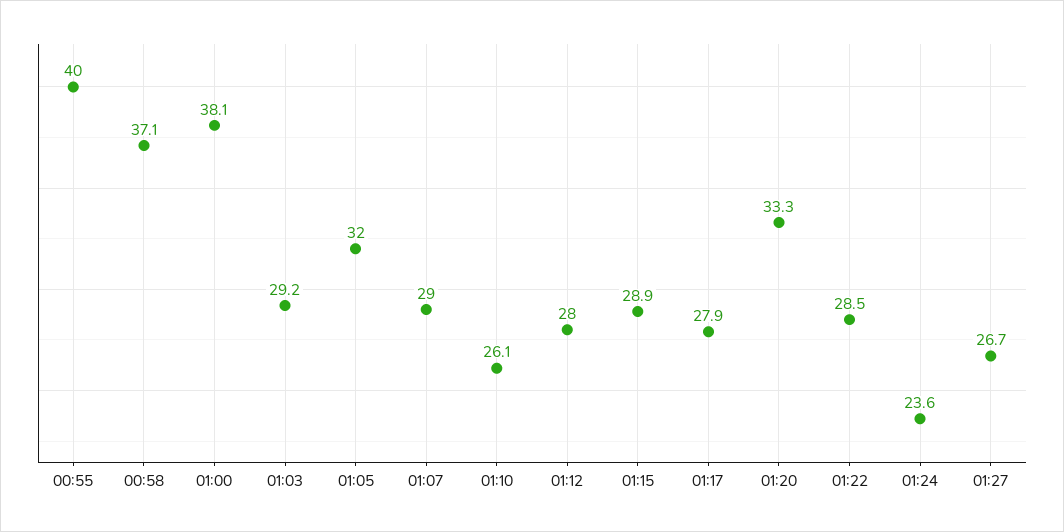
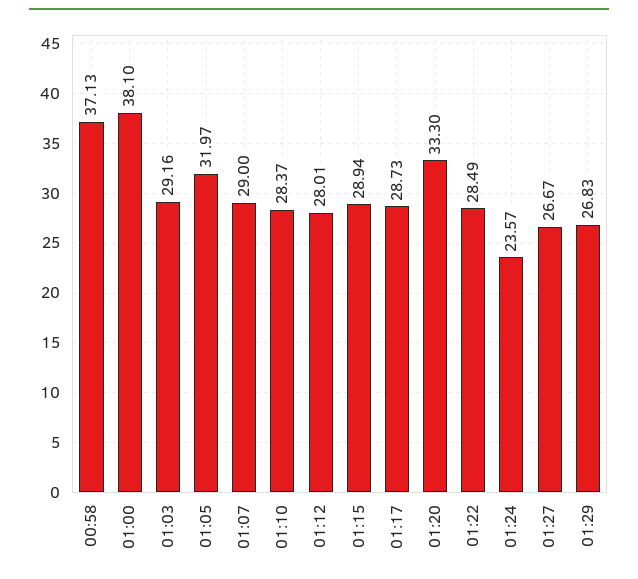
00:55: 40 -> none
01:10: 26.1 -> 28.37
01:17: 27.9 -> 28.73
01:29: none -> 26.83

